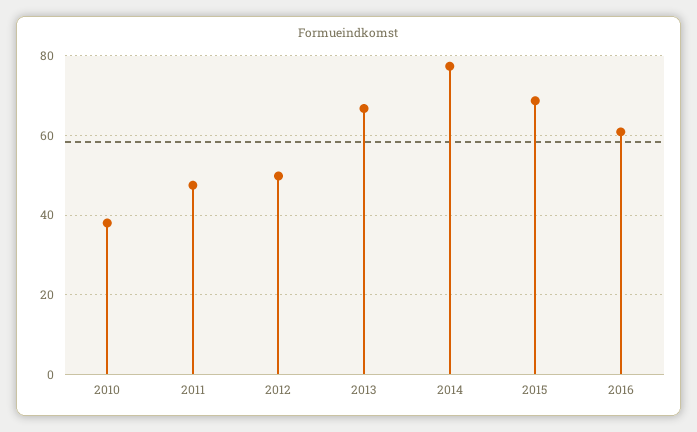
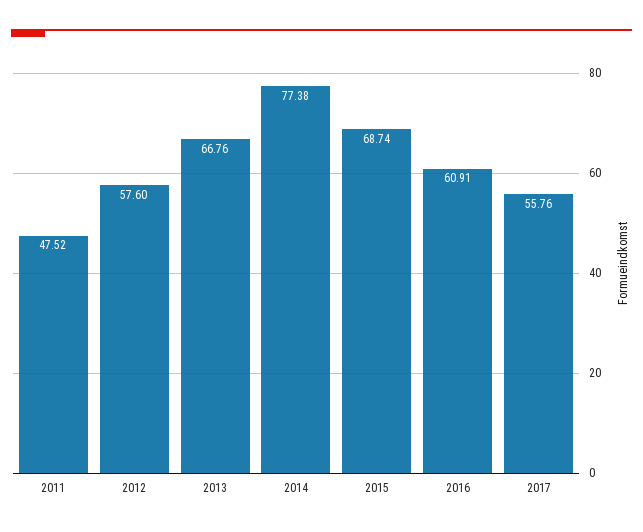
2010: 38 -> none
2012: 50 -> 57.6
2017: none -> 55.76

